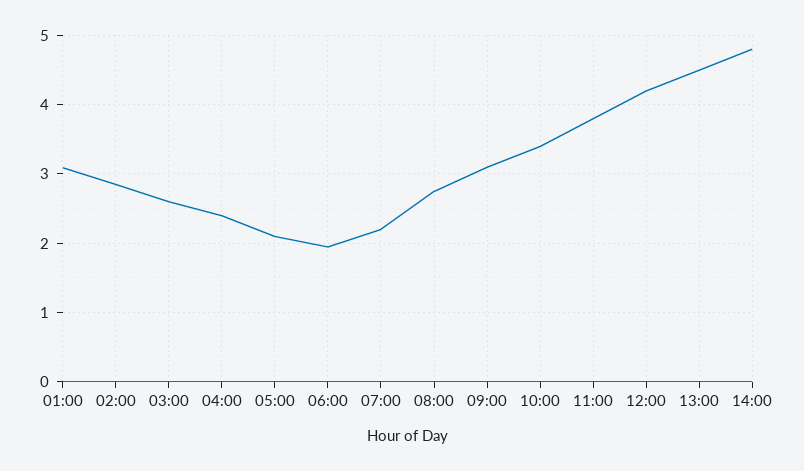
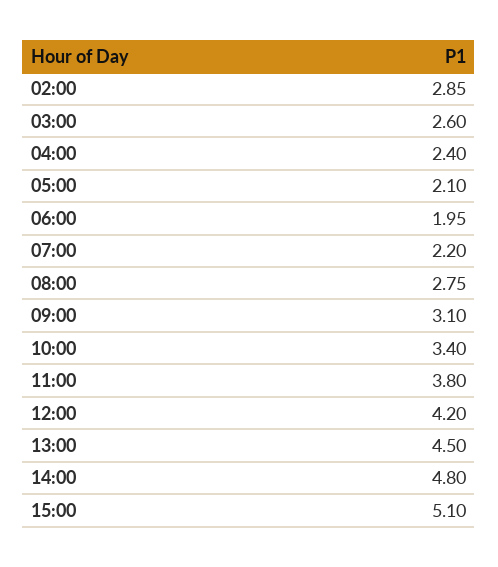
01:00: 3.1 -> none
15:00: none -> 5.1

